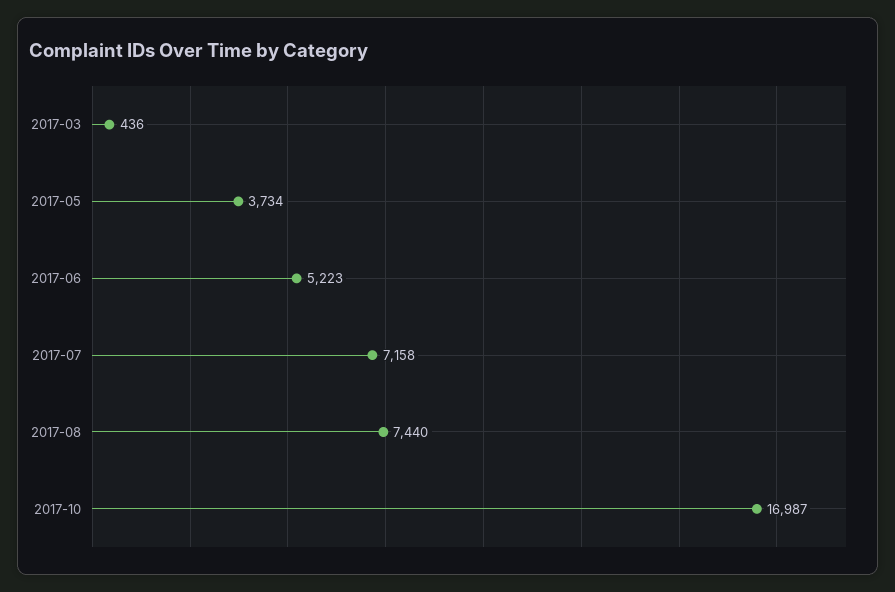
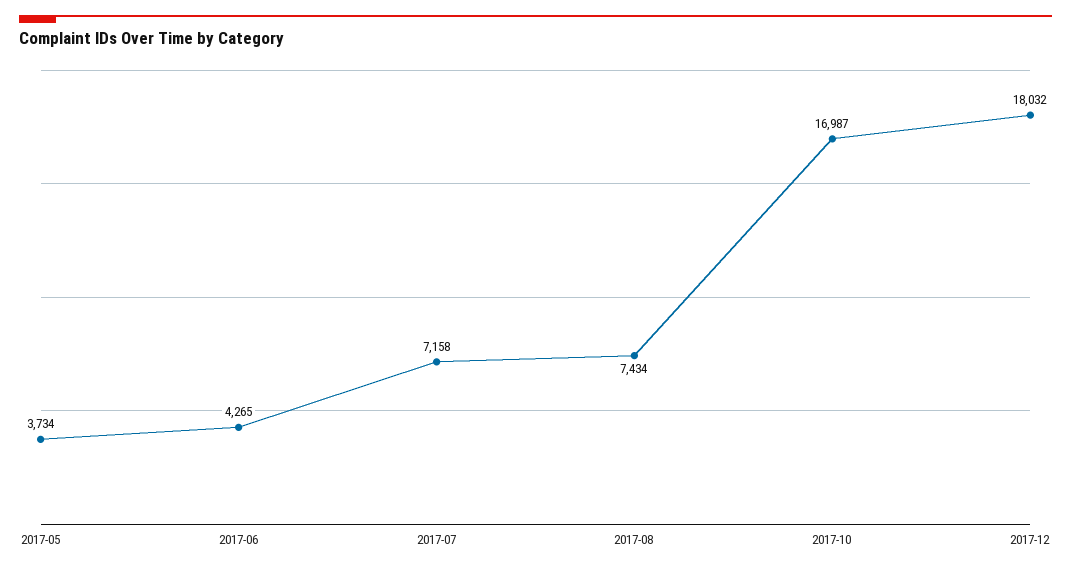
2017-03: 436 -> none
2017-06: 5223 -> 4265
2017-08: 7440 -> 7434
2017-12: none -> 18032

